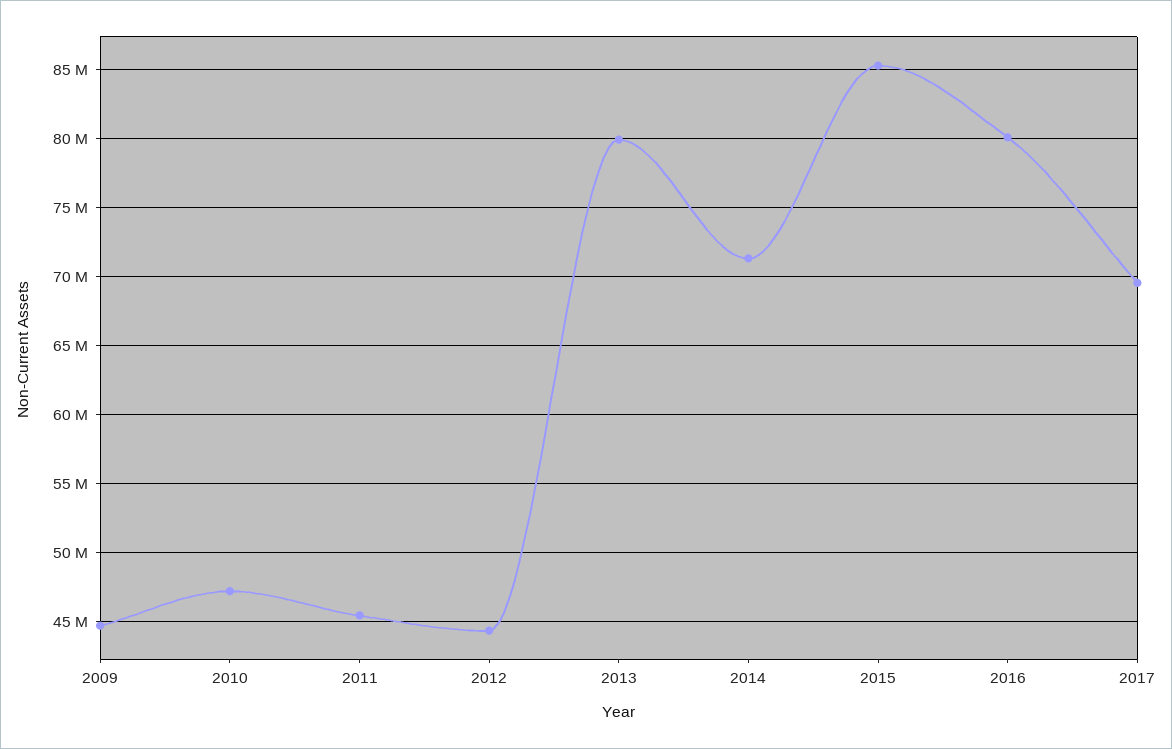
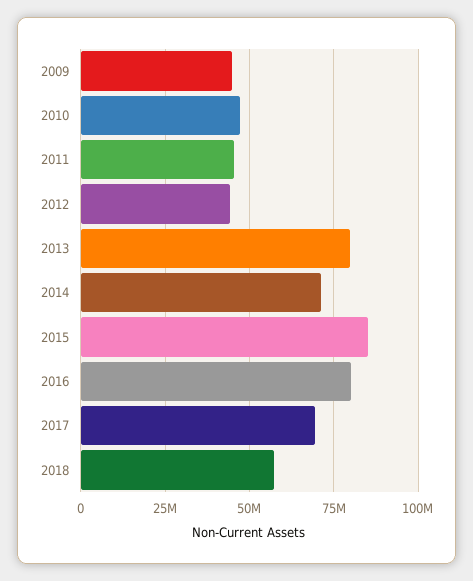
2018: none -> 57500000

